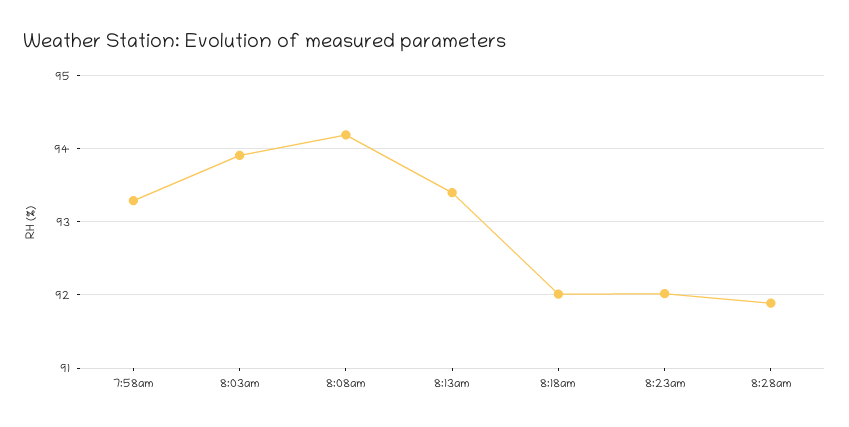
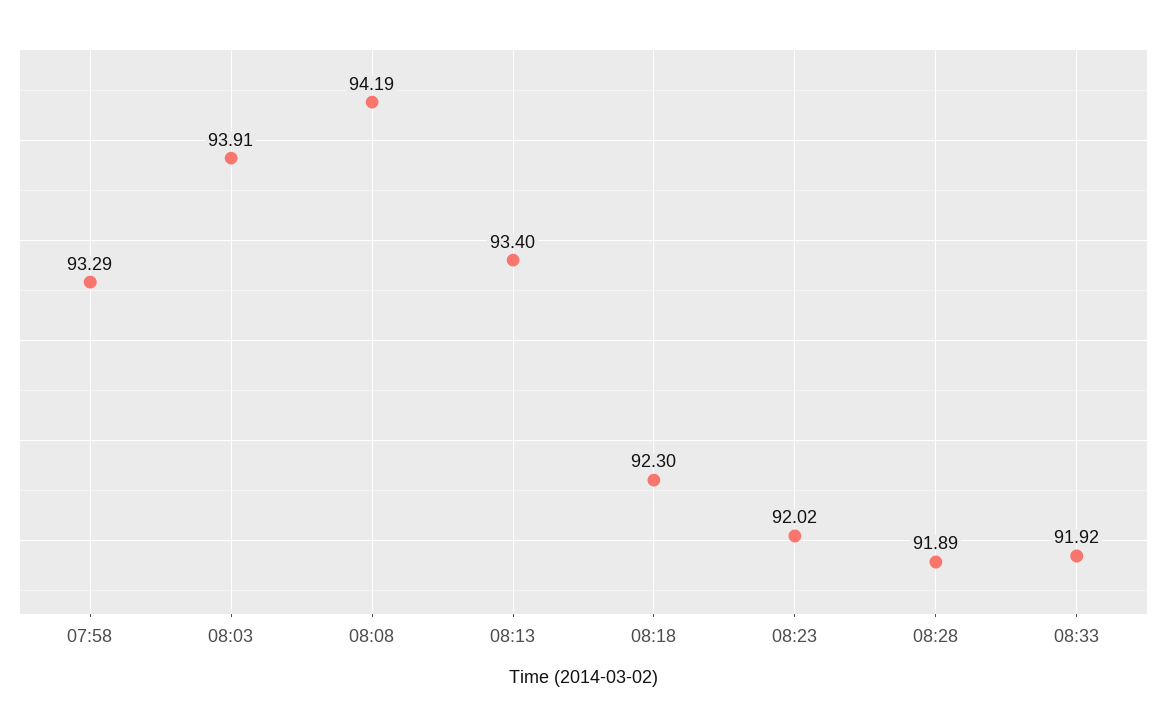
8:18am: 92 -> 92.3
08:33: none -> 91.92

